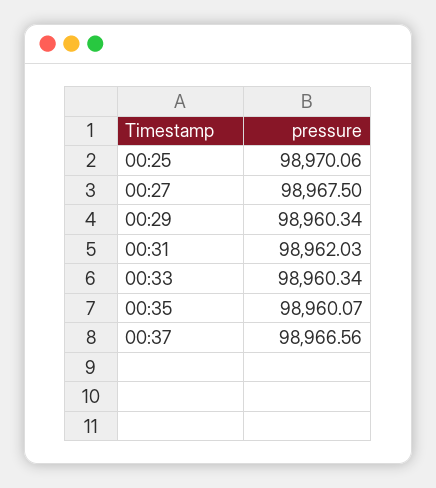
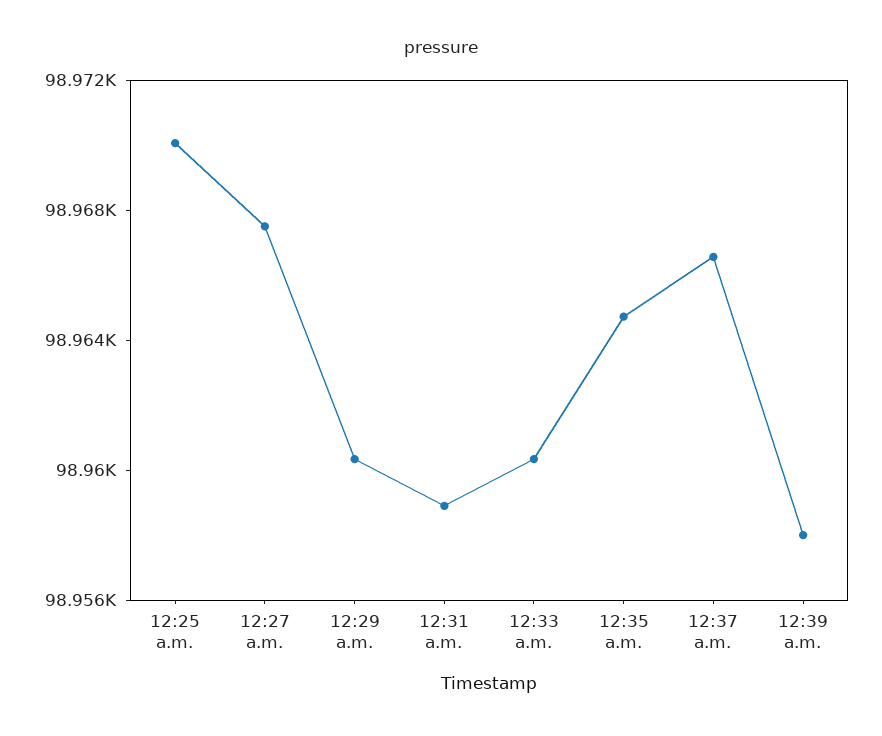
00:31: 98962.03 -> 98959
00:35: 98960.07 -> 98965
12:39 a.m.: none -> 98958

